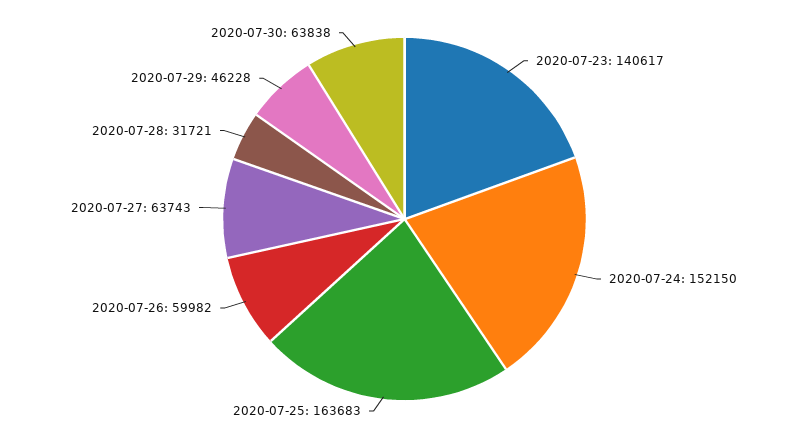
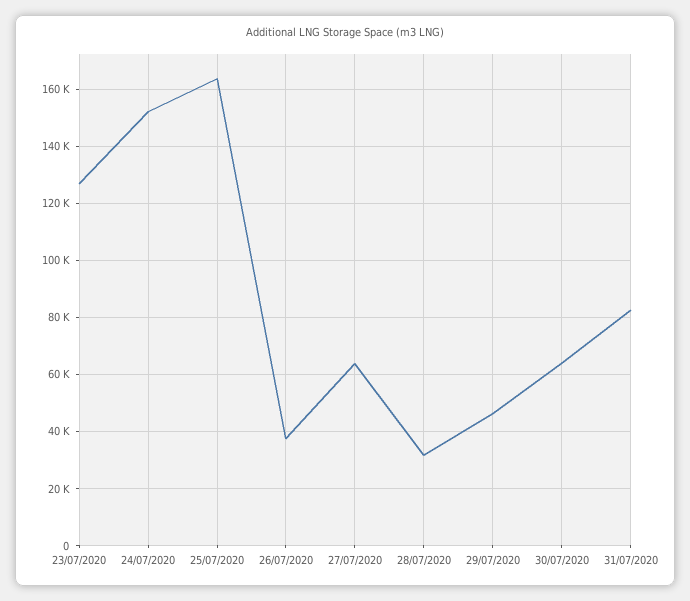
2020-07-23: 140617 -> 127500
2020-07-26: 59982 -> 37500
31/07/2020: none -> 82500

